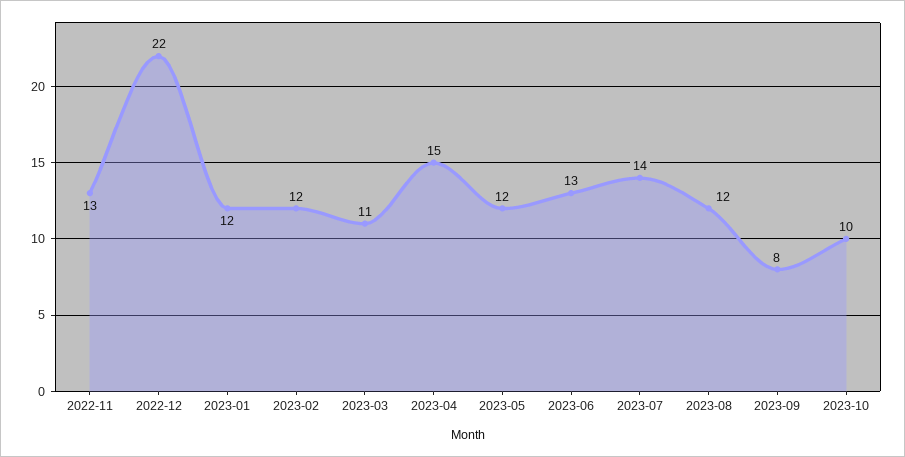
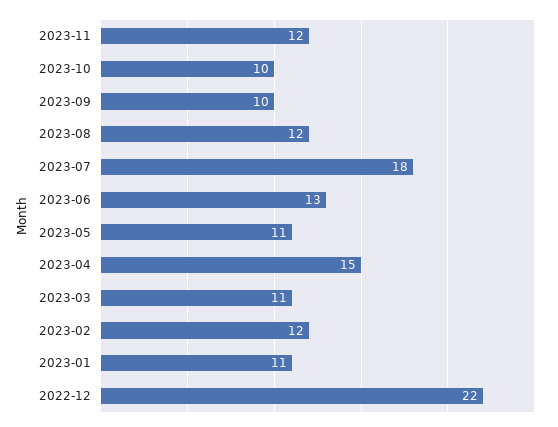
2022-11: 13 -> none
2023-01: 12 -> 11
2023-05: 12 -> 11
2023-07: 14 -> 18
2023-09: 8 -> 10
2023-11: none -> 12

